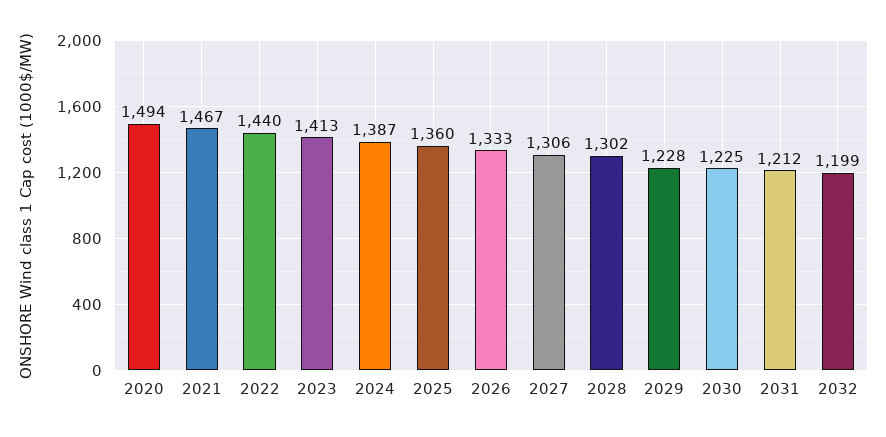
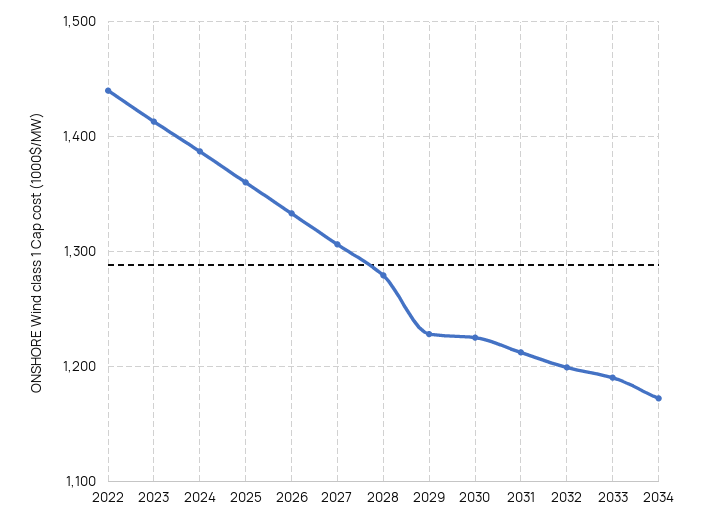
2020: 1494 -> none
2021: 1467 -> none
2028: 1302 -> 1280
2033: none -> 1190
2034: none -> 1170

